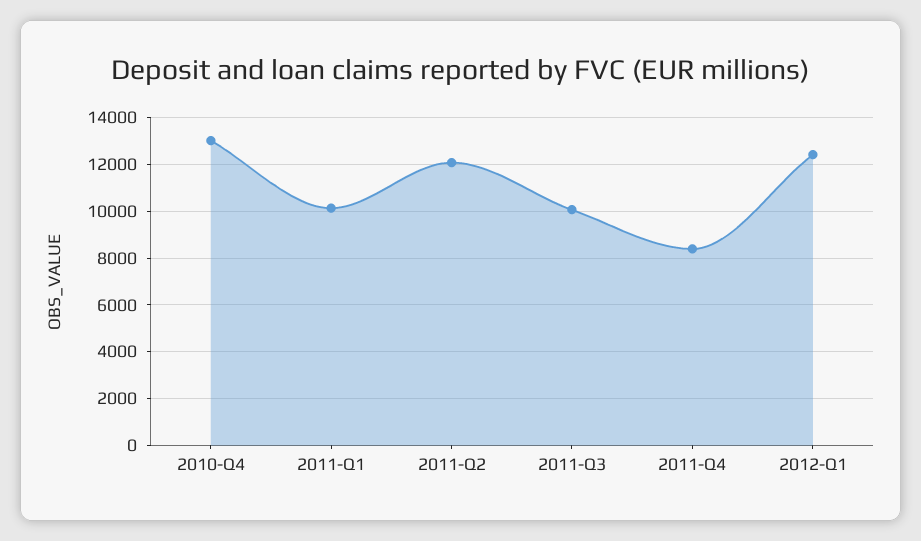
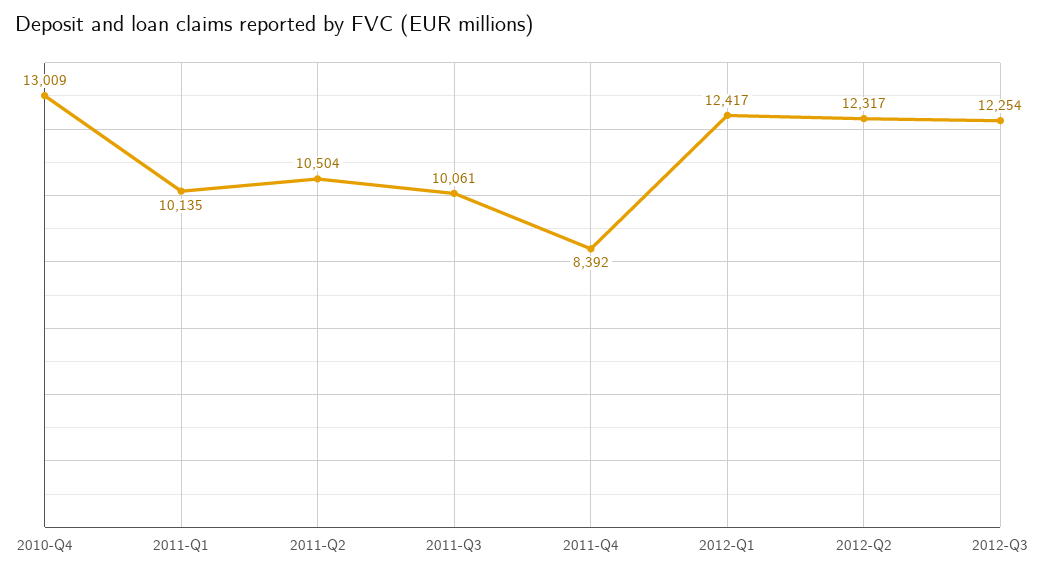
2011-Q2: 12000 -> 10504
2012-Q2: none -> 12317
2012-Q3: none -> 12254

